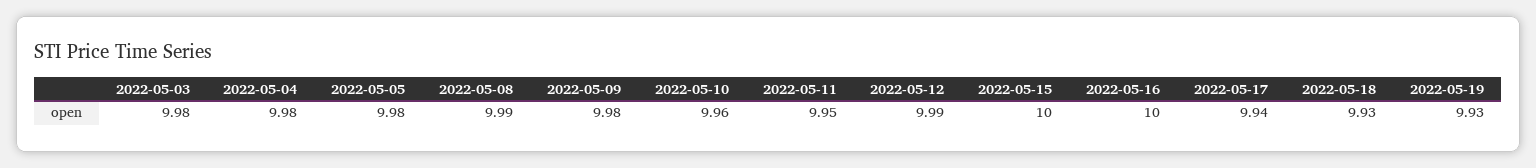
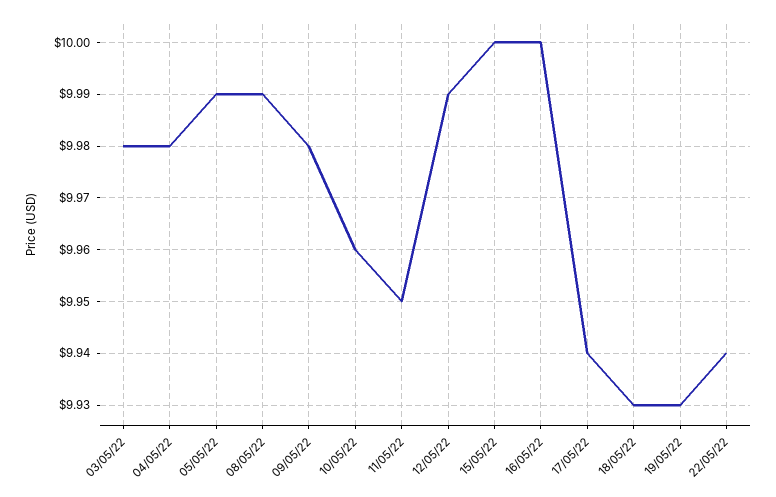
2022-05-05: 9.98 -> 9.99
22/05/22: none -> 9.94

